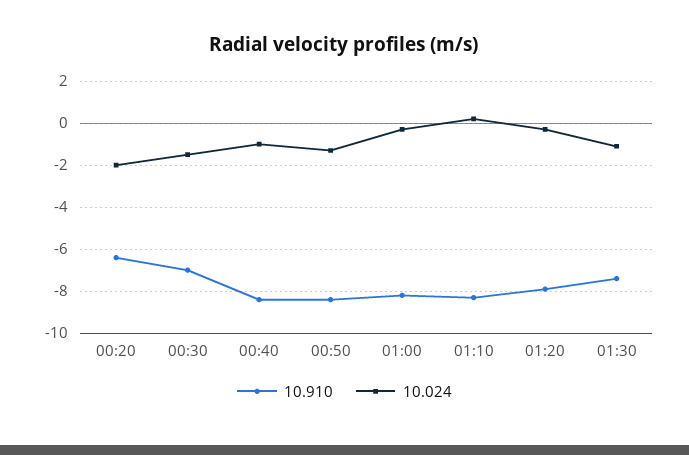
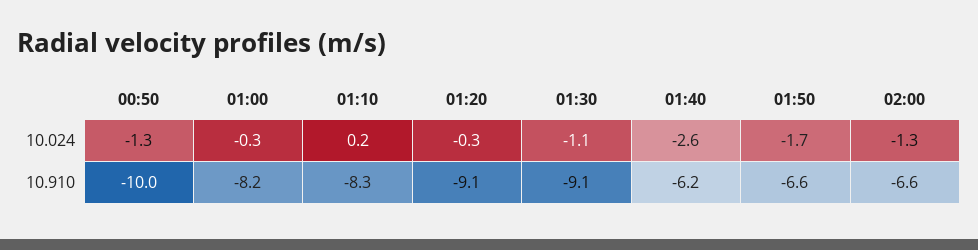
10.910, 00:20: -6.5 -> none
10.024, 00:20: -2 -> none
10.910, 00:30: -7 -> none
10.024, 00:30: -1.5 -> none
10.910, 00:40: -8.5 -> none
10.024, 00:40: -1 -> none
10.910, 00:50: -8.5 -> -10
10.910, 01:20: -8 -> -9.1
10.910, 01:30: -7.5 -> -9.1
10.024, 01:40: none -> -2.6
10.024, 01:50: none -> -1.7
10.024, 02:00: none -> -1.3
10.910, 01:40: none -> -6.2
10.910, 01:50: none -> -6.6
10.910, 02:00: none -> -6.6

